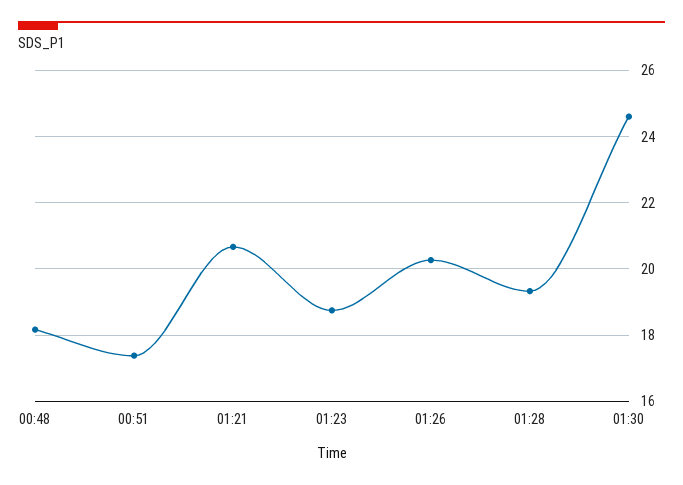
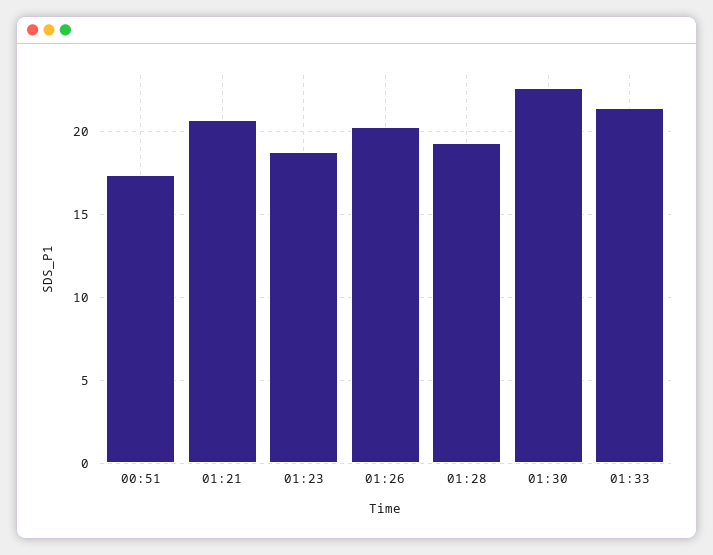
00:48: 18.2 -> none
01:30: 24.6 -> 22.5
01:33: none -> 21.5

